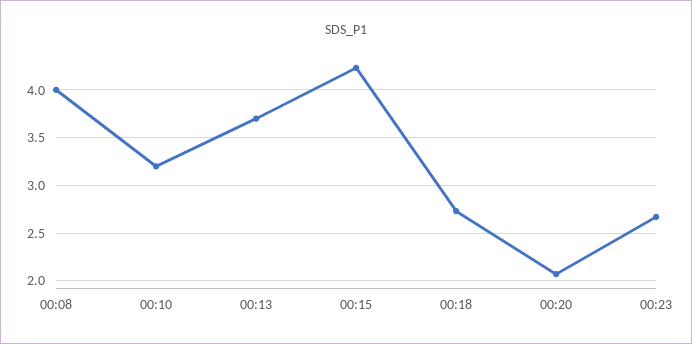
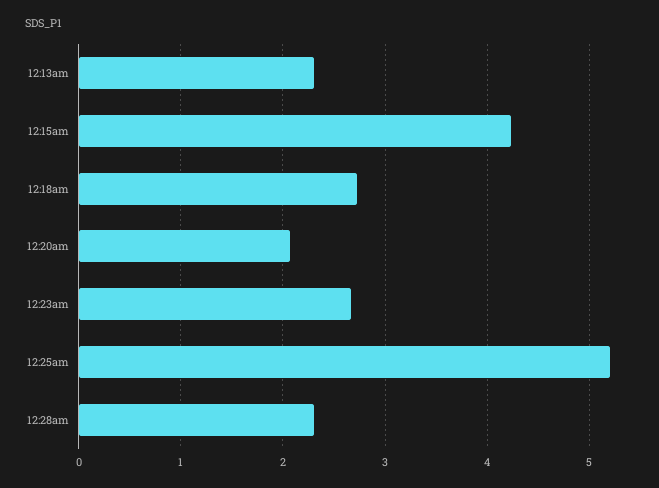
00:08: 4 -> none
00:10: 3.2 -> none
00:13: 3.7 -> 2.3
12:25am: none -> 5.2
12:28am: none -> 2.3

